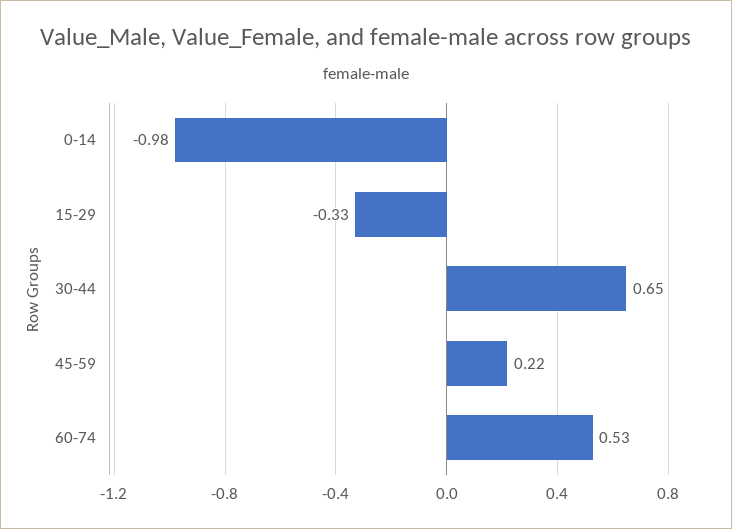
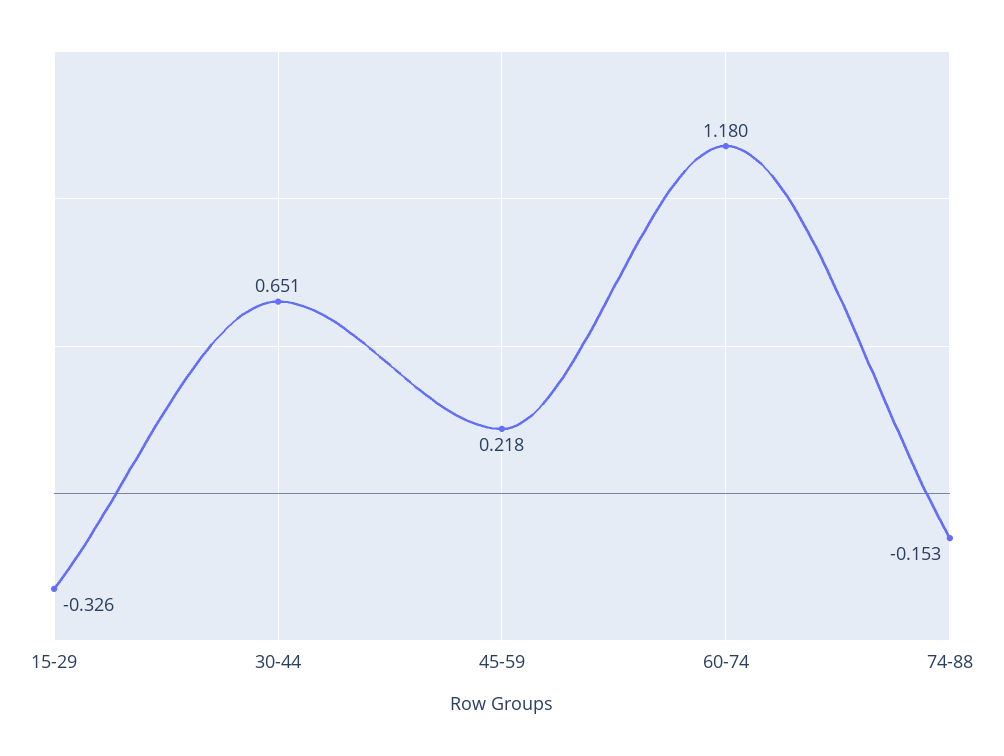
0-14: -0.98 -> none
60-74: 0.53 -> 1.18
74-88: none -> -0.153

